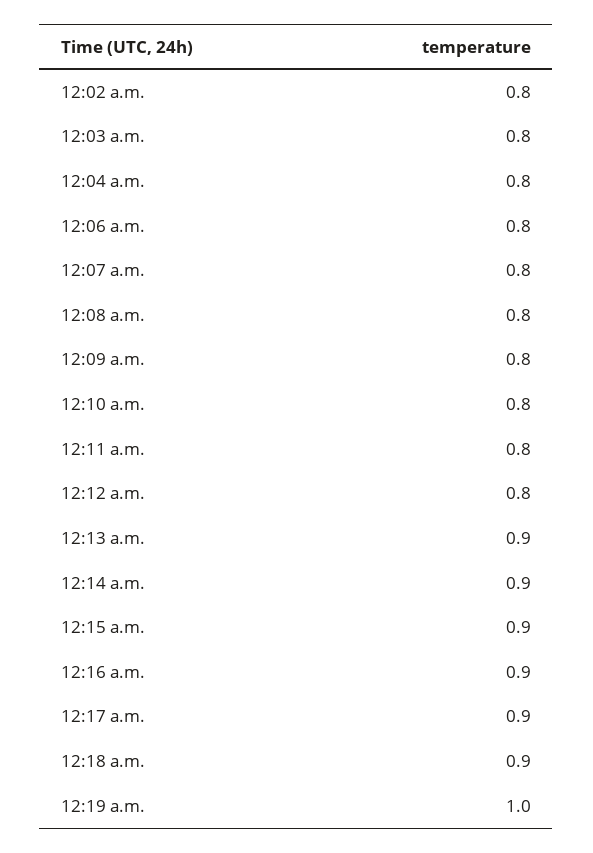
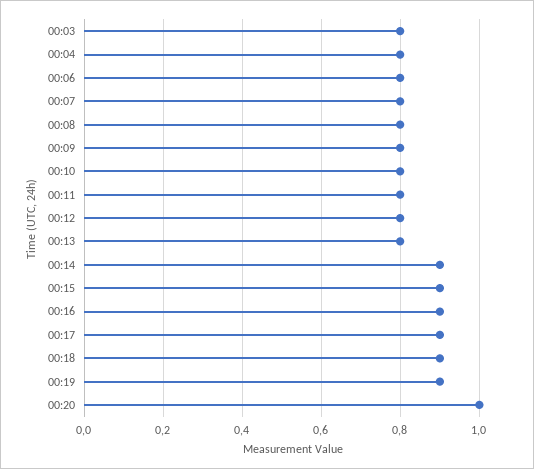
12:02 a.m.: 0.8 -> none
12:13 a.m.: 0.9 -> 0.8
12:19 a.m.: 1 -> 0.9
00:20: none -> 1

